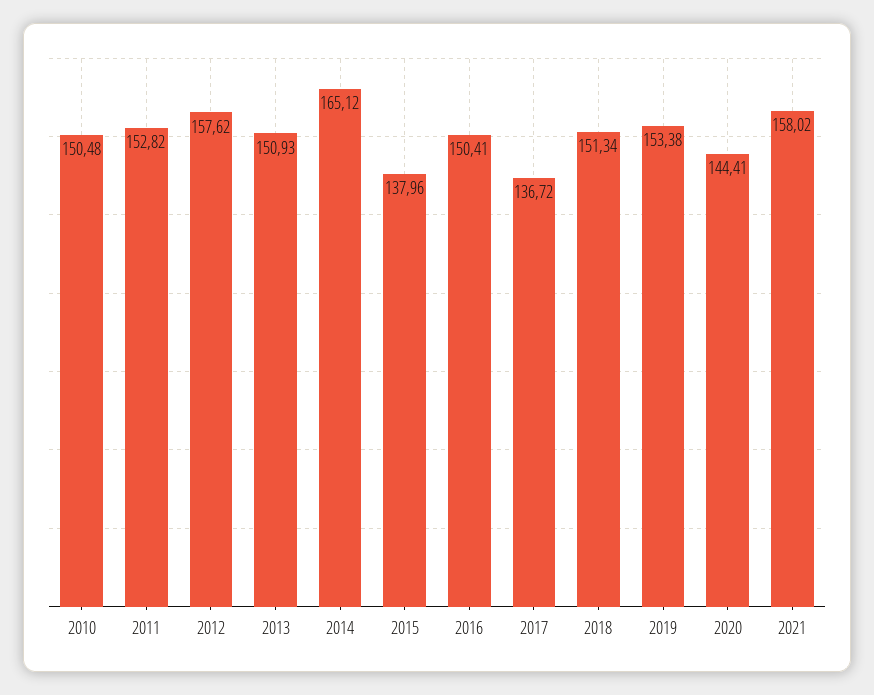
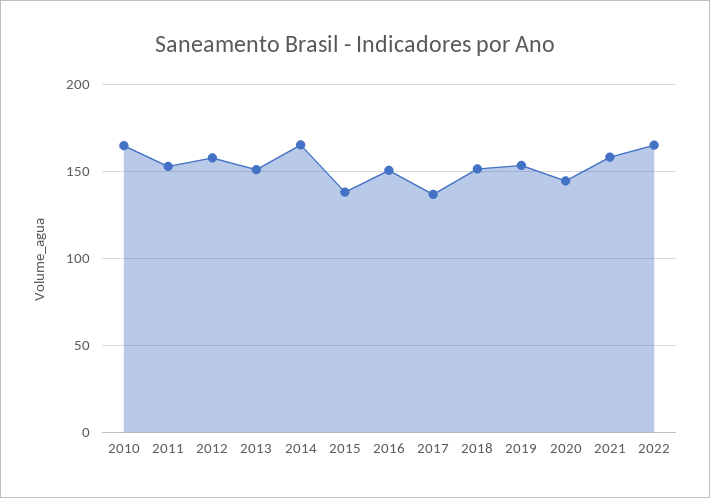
2010: 150.48 -> 165
2022: none -> 165

